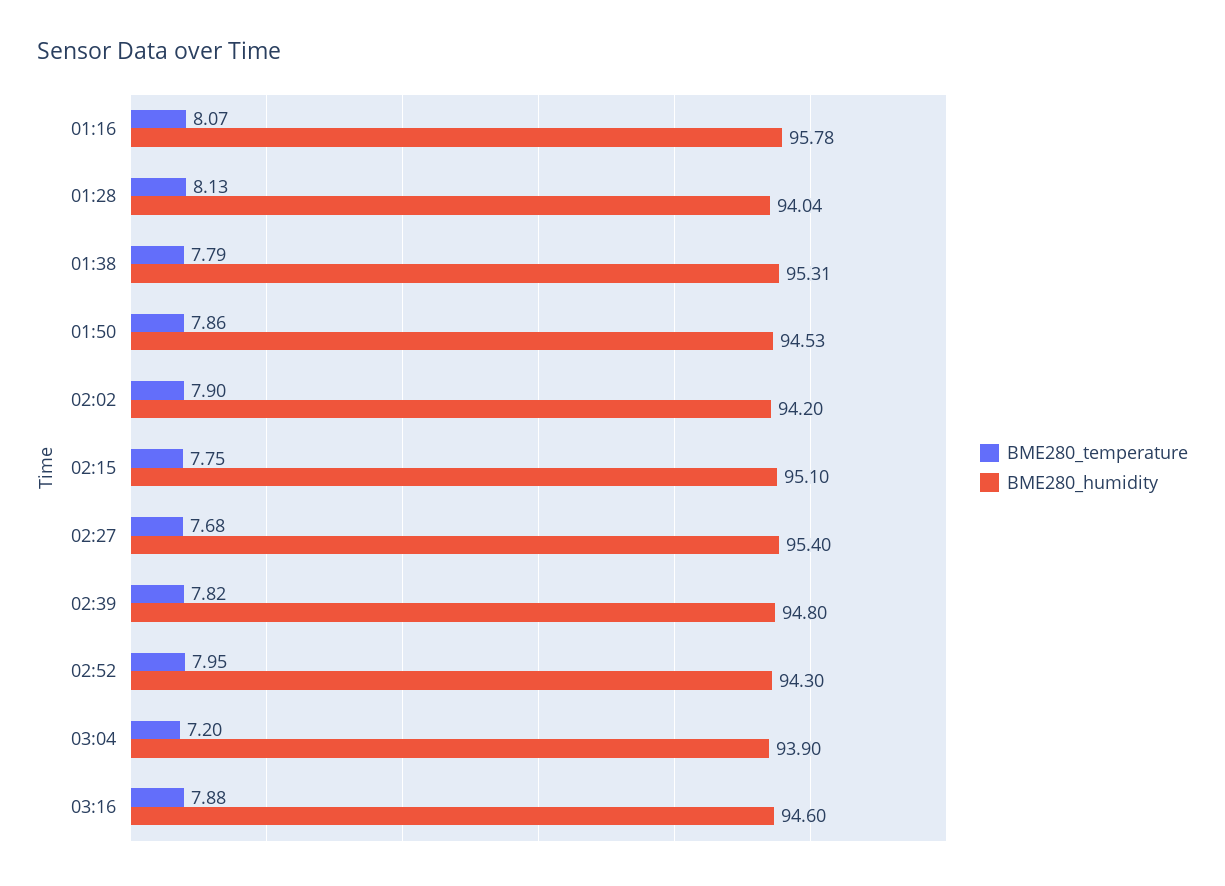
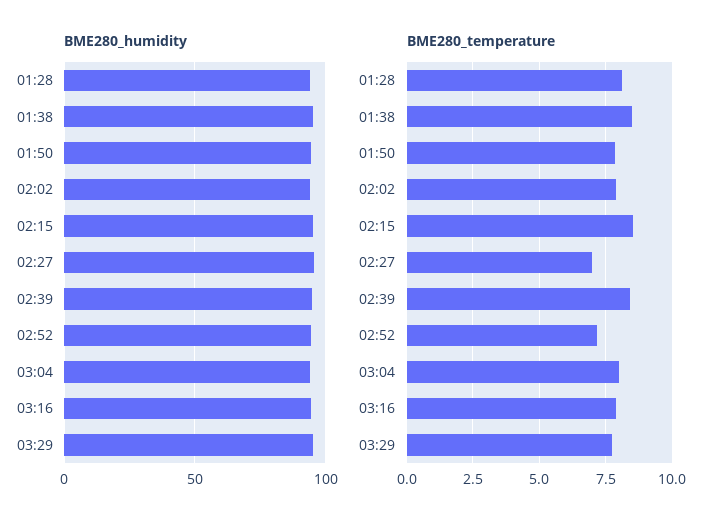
BME280_temperature, 01:16: 8.07 -> none
BME280_humidity, 01:16: 95.78 -> none
BME280_temperature, 01:38: 7.79 -> 8.5
BME280_temperature, 02:15: 7.75 -> 8.5
BME280_temperature, 02:27: 7.68 -> 7
BME280_temperature, 02:39: 7.82 -> 8.5
BME280_temperature, 02:52: 7.95 -> 7.25
BME280_temperature, 03:04: 7.2 -> 8
BME280_humidity, 03:29: none -> 95
BME280_temperature, 03:29: none -> 7.75

